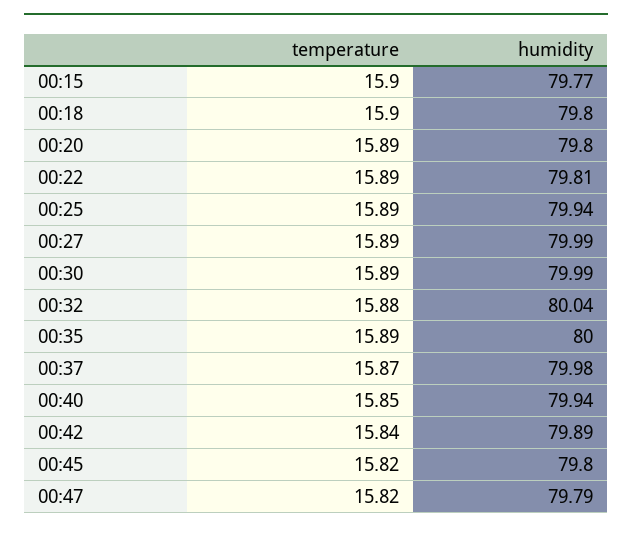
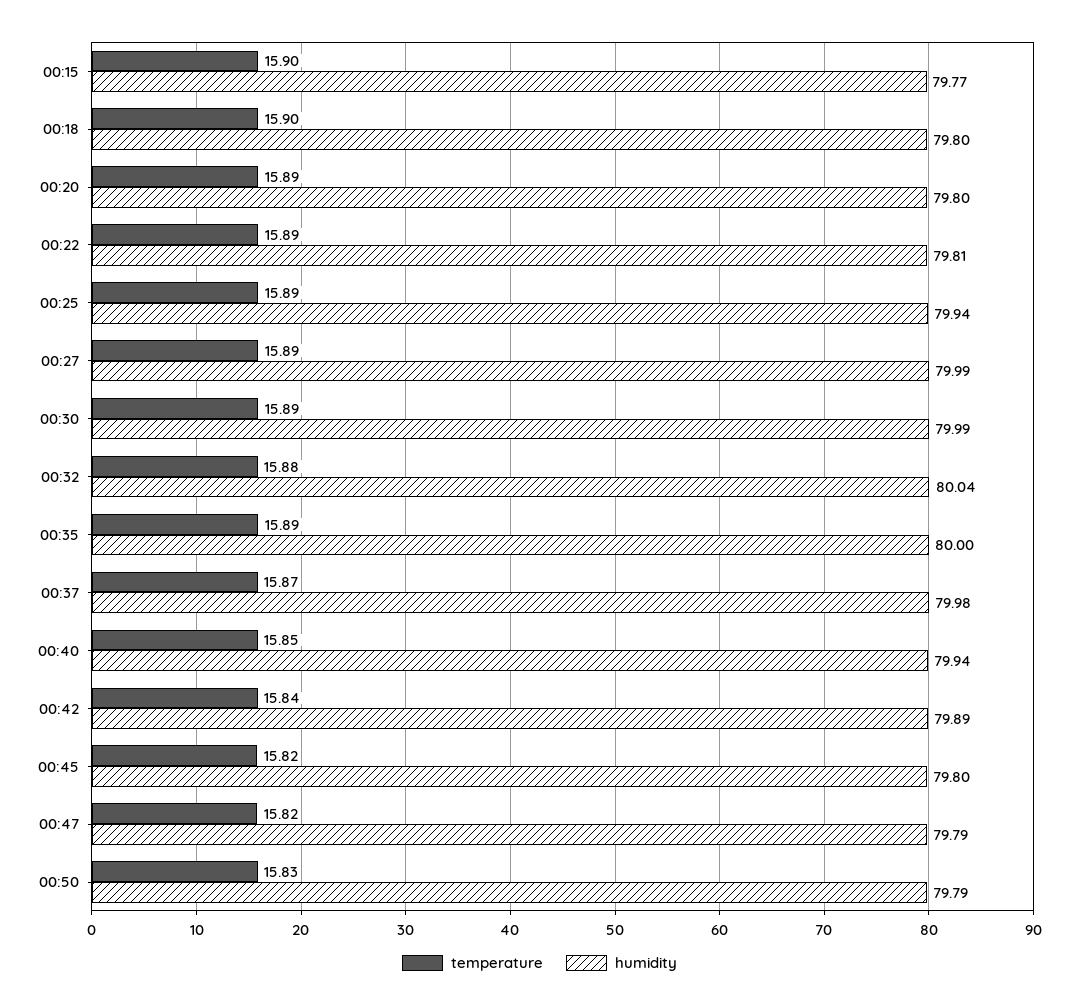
temperature, 00:50: none -> 15.83
humidity, 00:50: none -> 79.79

